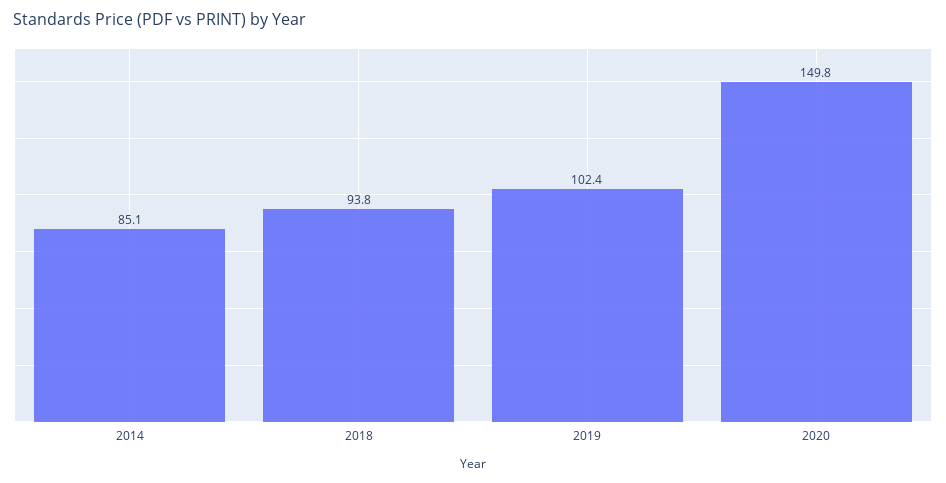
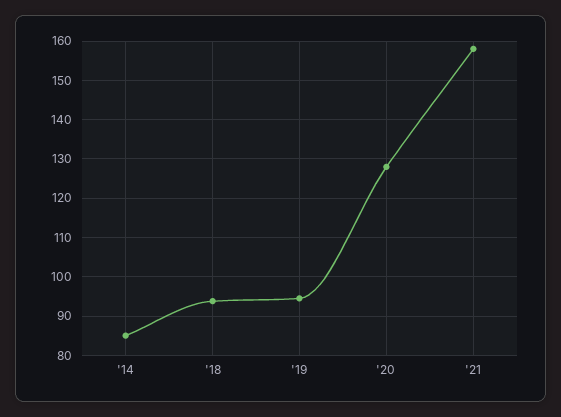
2019: 102.4 -> 94
2020: 149.8 -> 128
'21: none -> 158

